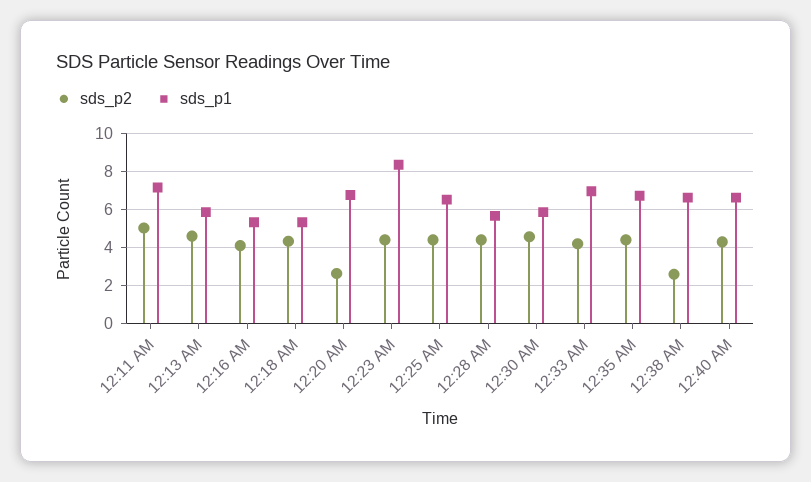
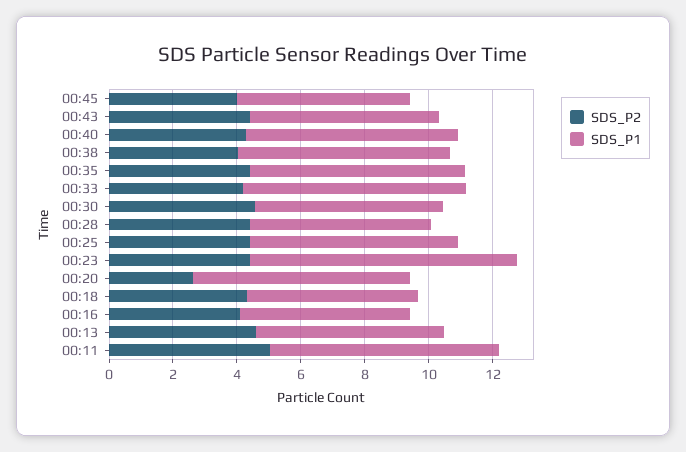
sds_p2, 12:38 AM: 2.5 -> 4
sds_p2, 00:45: none -> 4
sds_p1, 00:45: none -> 5.5
sds_p2, 00:43: none -> 4.5
sds_p1, 00:43: none -> 6

